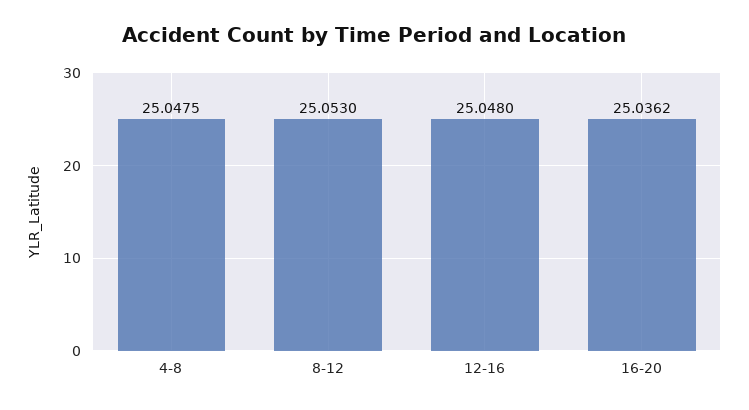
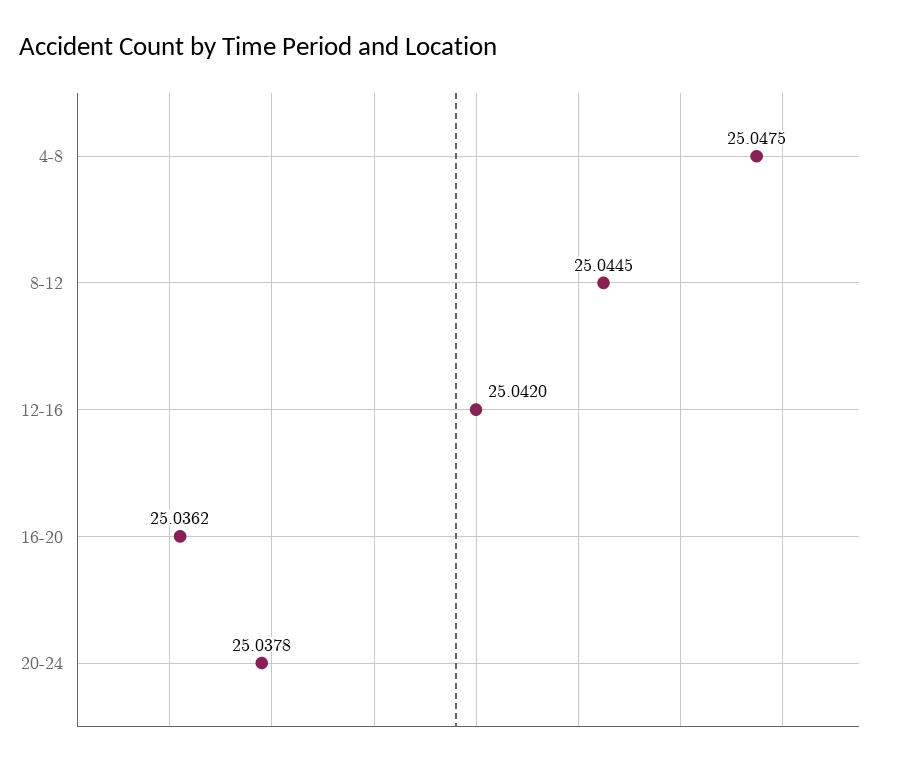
8-12: 25.053 -> 25.0445
12-16: 25.048 -> 25.042
20-24: none -> 25.0378

